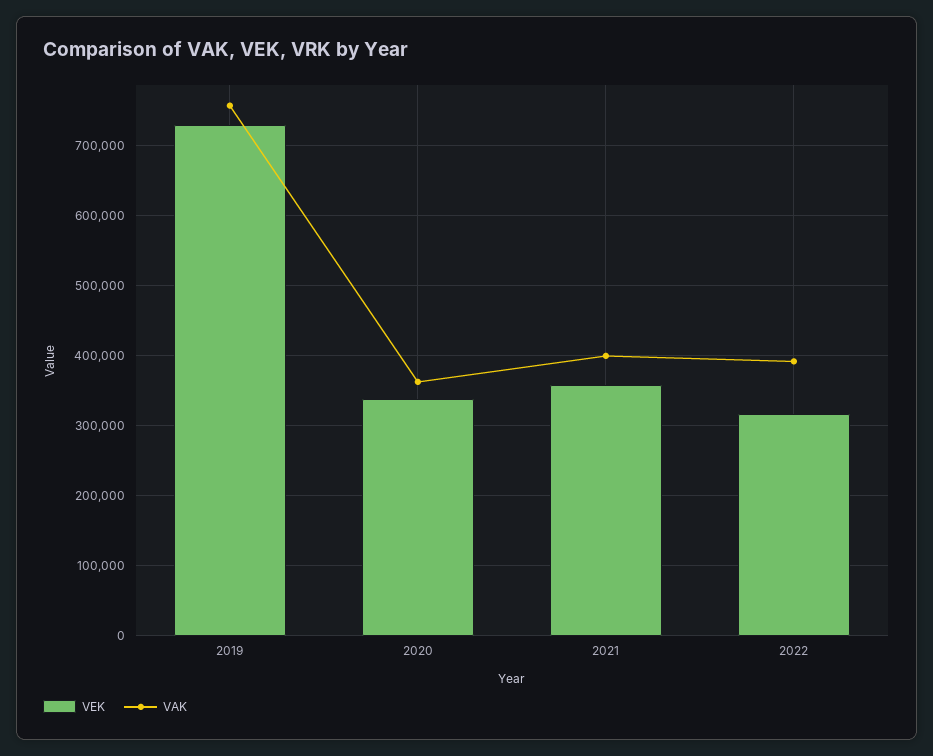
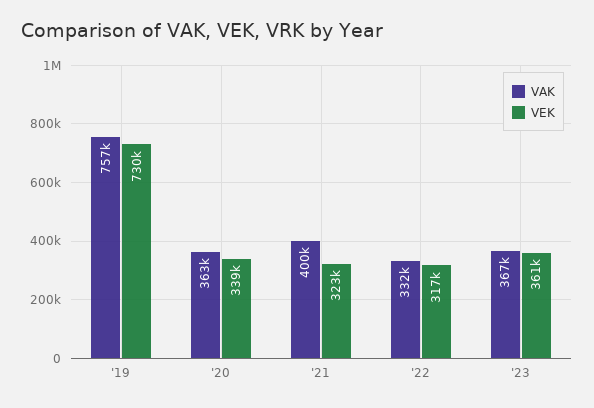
VEK, 2021: 360000 -> 323000
VAK, 2022: 390000 -> 332000
VAK, '23: none -> 367000
VEK, '23: none -> 361000

